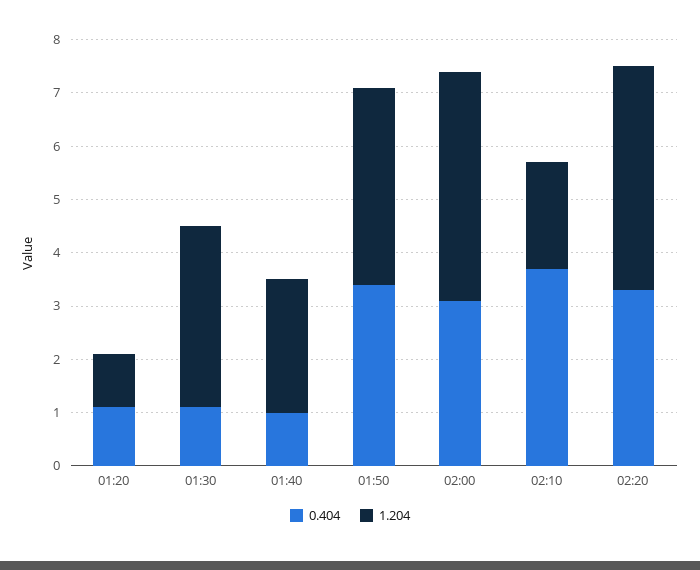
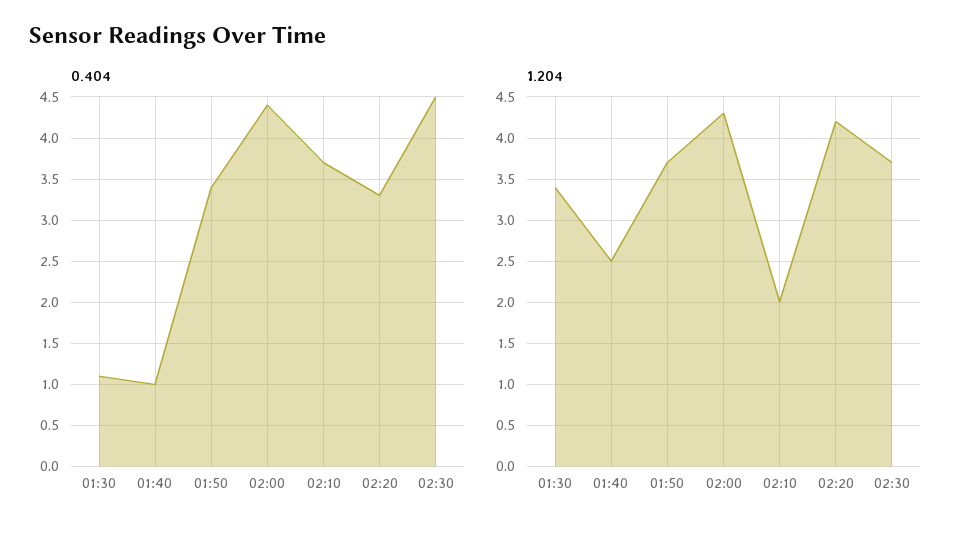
0.404, 01:20: 1 -> none
1.204, 01:20: 1 -> none
0.404, 02:00: 3 -> 4.4
0.404, 02:30: none -> 4.5
1.204, 02:30: none -> 3.7

